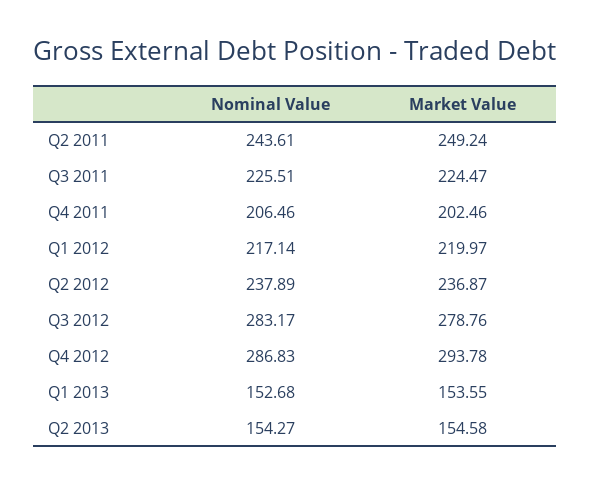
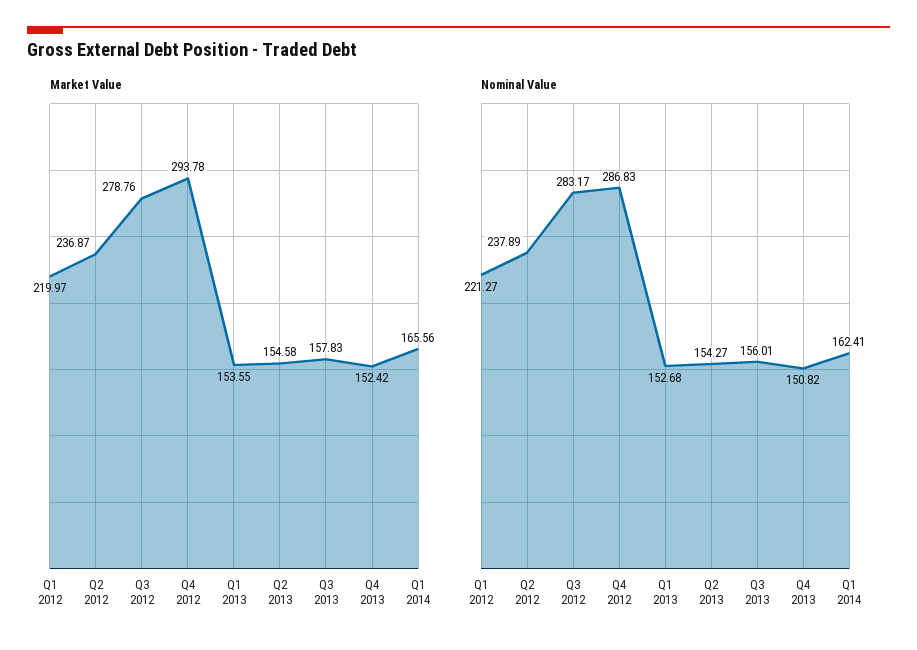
Nominal Value, Q2 2011: 243.61 -> none
Market Value, Q2 2011: 249.24 -> none
Nominal Value, Q3 2011: 225.51 -> none
Market Value, Q3 2011: 224.47 -> none
Nominal Value, Q4 2011: 206.46 -> none
Market Value, Q4 2011: 202.46 -> none
Nominal Value, Q1 2012: 217.14 -> 221.27
Market Value, Q3 2013: none -> 157.83
Market Value, Q4 2013: none -> 152.42
Market Value, Q1 2014: none -> 165.56
Nominal Value, Q3 2013: none -> 156.01
Nominal Value, Q4 2013: none -> 150.82
Nominal Value, Q1 2014: none -> 162.41

